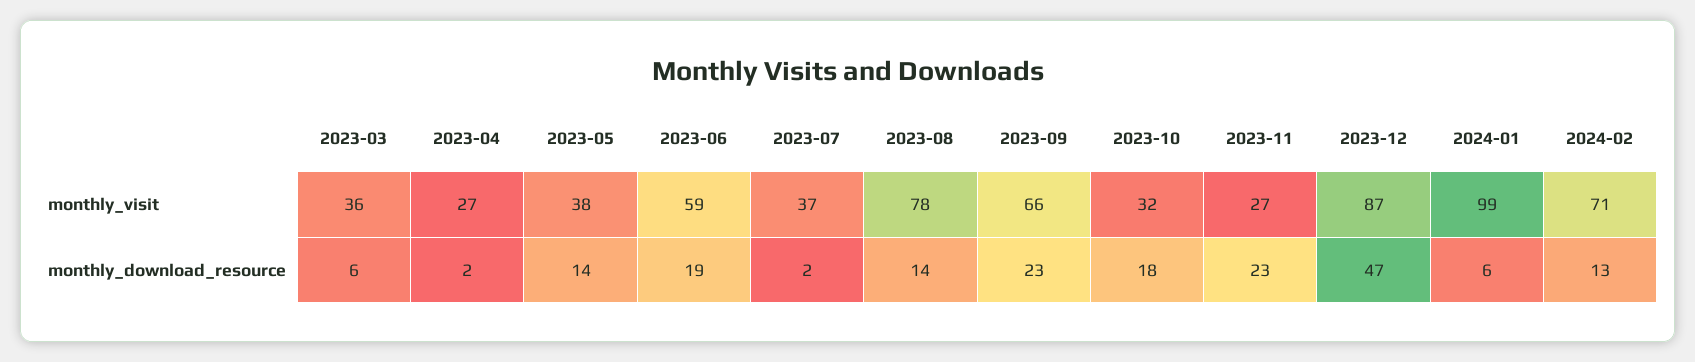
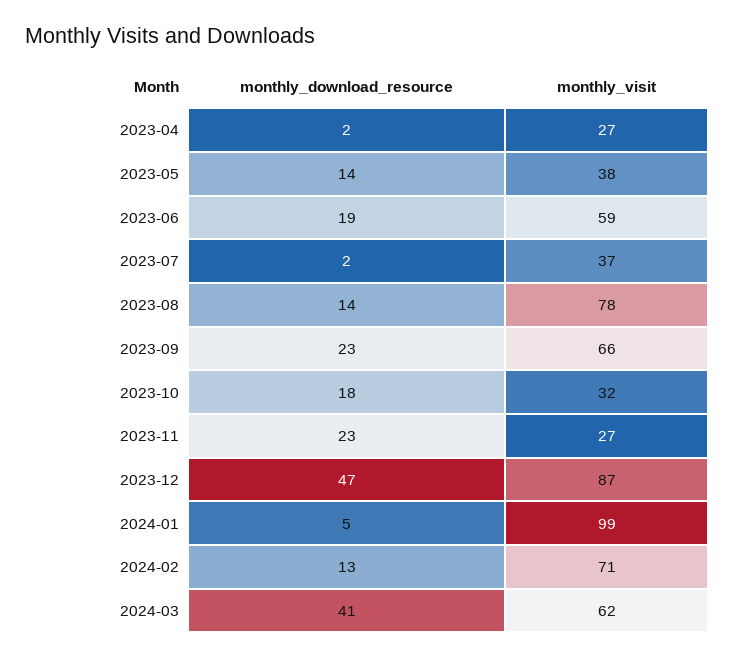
2023-03, monthly_visit: 36 -> none
2023-03, monthly_download_resource: 6 -> none
2024-01, monthly_download_resource: 6 -> 5
2024-03, monthly_download_resource: none -> 41
2024-03, monthly_visit: none -> 62

